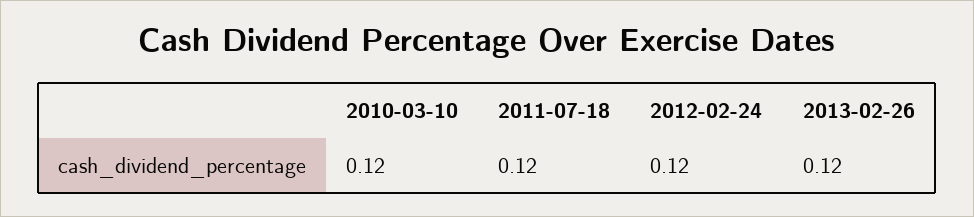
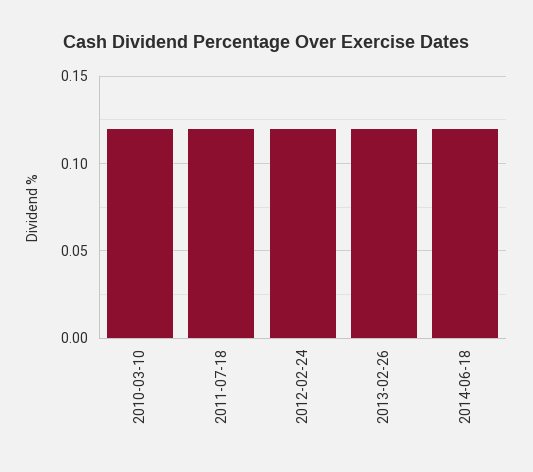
2014-06-18: none -> 0.12

